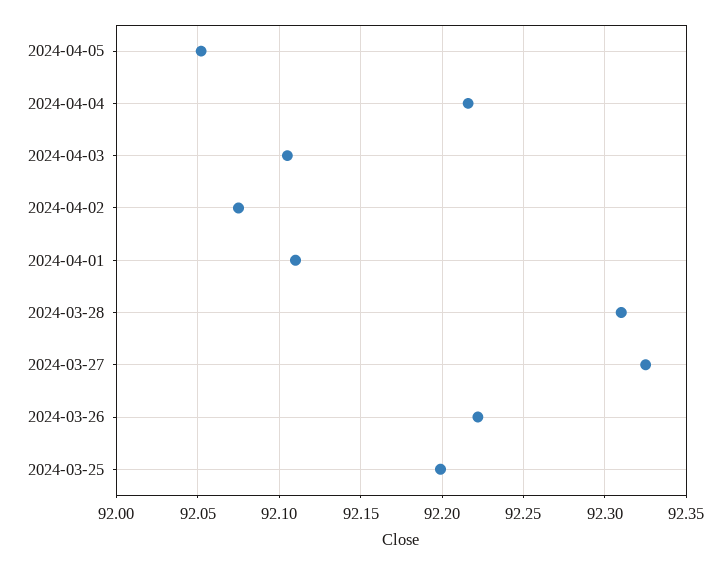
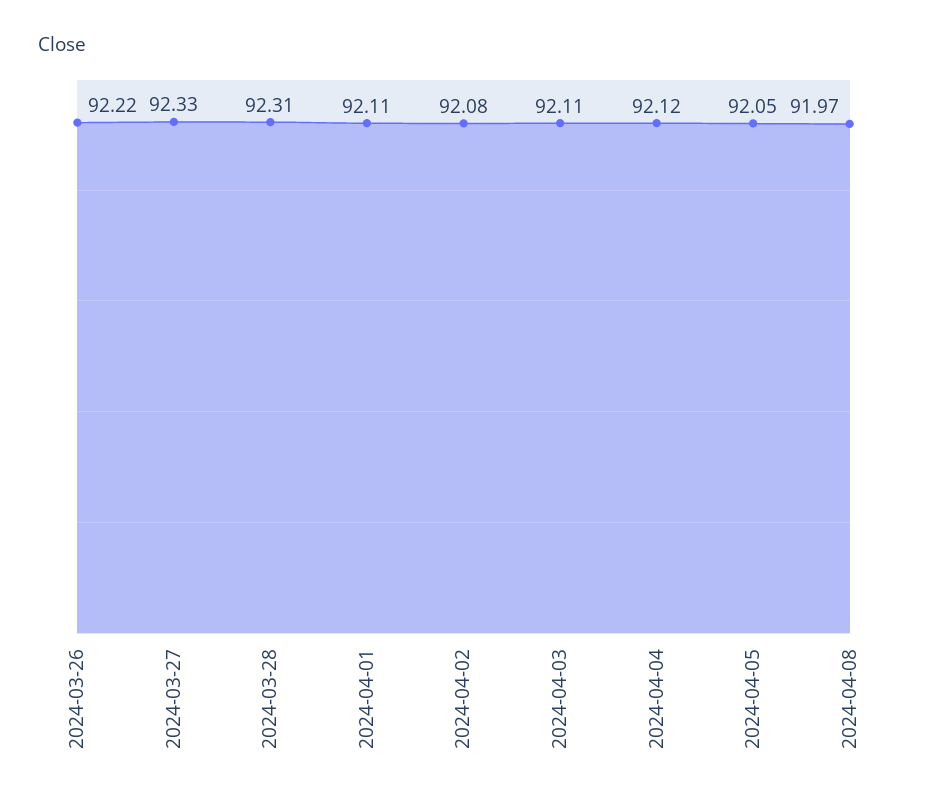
2024-04-04: 92.215 -> 92.12
2024-03-25: 92.2 -> none
2024-04-08: none -> 91.97

